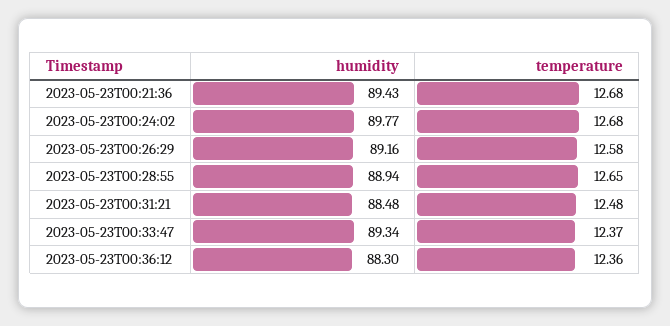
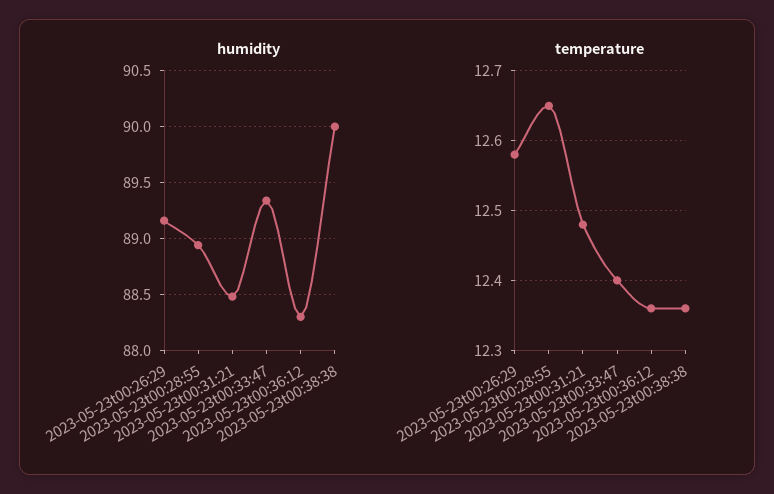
humidity, 2023-05-23T00:21:36: 89.43 -> none
temperature, 2023-05-23T00:21:36: 12.68 -> none
humidity, 2023-05-23T00:24:02: 89.77 -> none
temperature, 2023-05-23T00:24:02: 12.68 -> none
temperature, 2023-05-23T00:33:47: 12.37 -> 12.4
humidity, 2023-05-23t00:38:38: none -> 90
temperature, 2023-05-23t00:38:38: none -> 12.36

